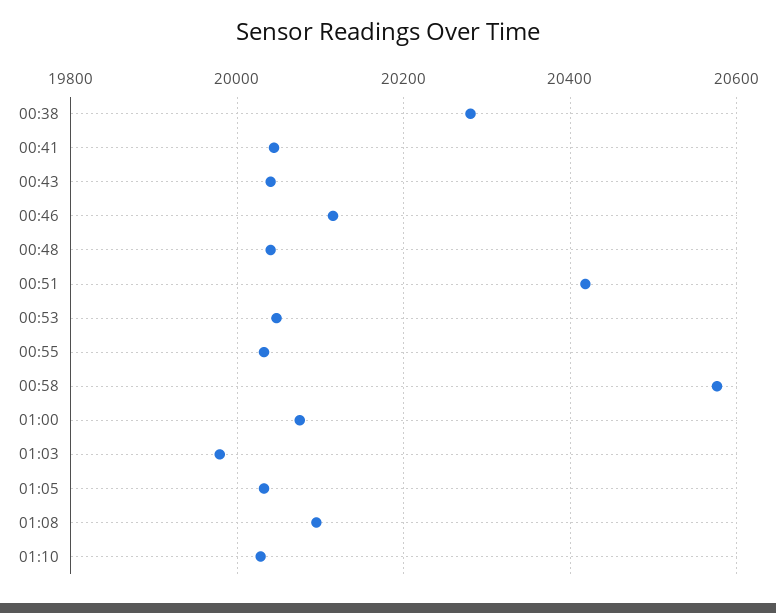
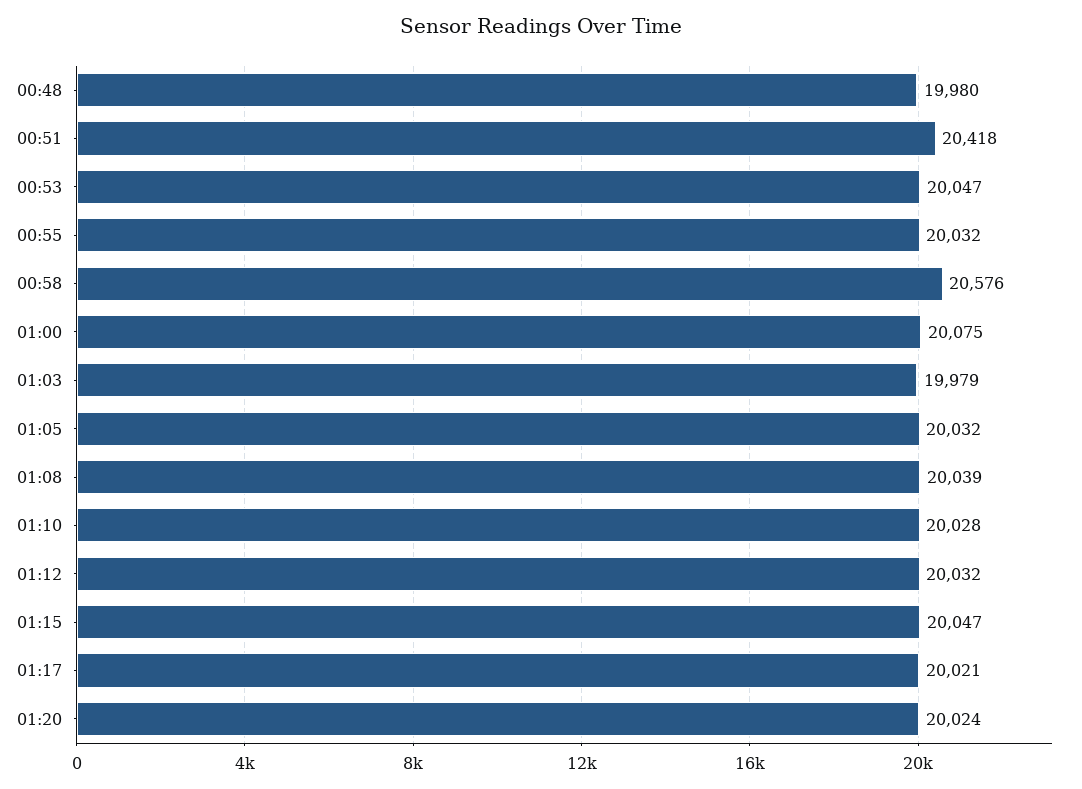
00:38: 20280 -> none
00:41: 20040 -> none
00:43: 20040 -> none
00:46: 20120 -> none
00:48: 20040 -> 19980
01:08: 20100 -> 20039
01:12: none -> 20032
01:15: none -> 20047
01:17: none -> 20021
01:20: none -> 20024

